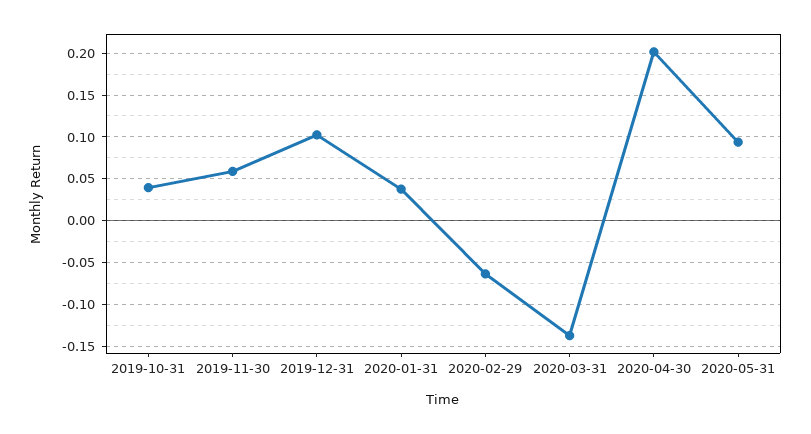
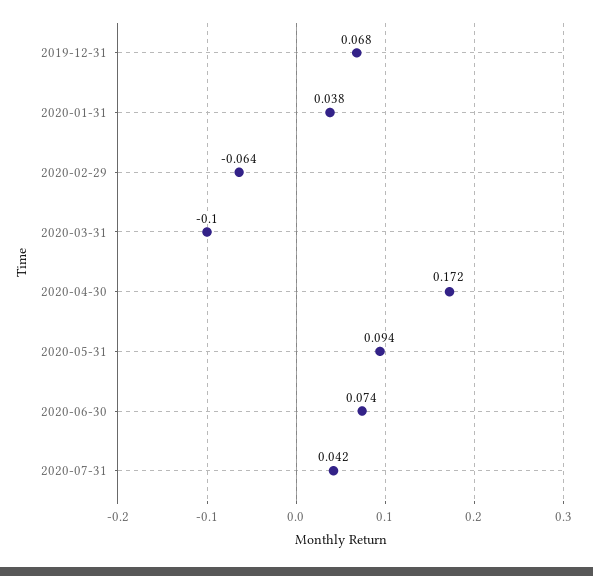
2019-10-31: 0.04 -> none
2019-11-30: 0.06 -> none
2019-12-31: 0.1 -> 0.068
2020-03-31: -0.14 -> -0.1
2020-04-30: 0.2 -> 0.172
2020-06-30: none -> 0.074
2020-07-31: none -> 0.042

